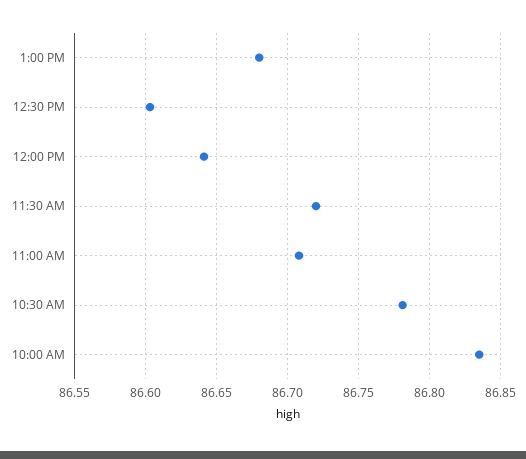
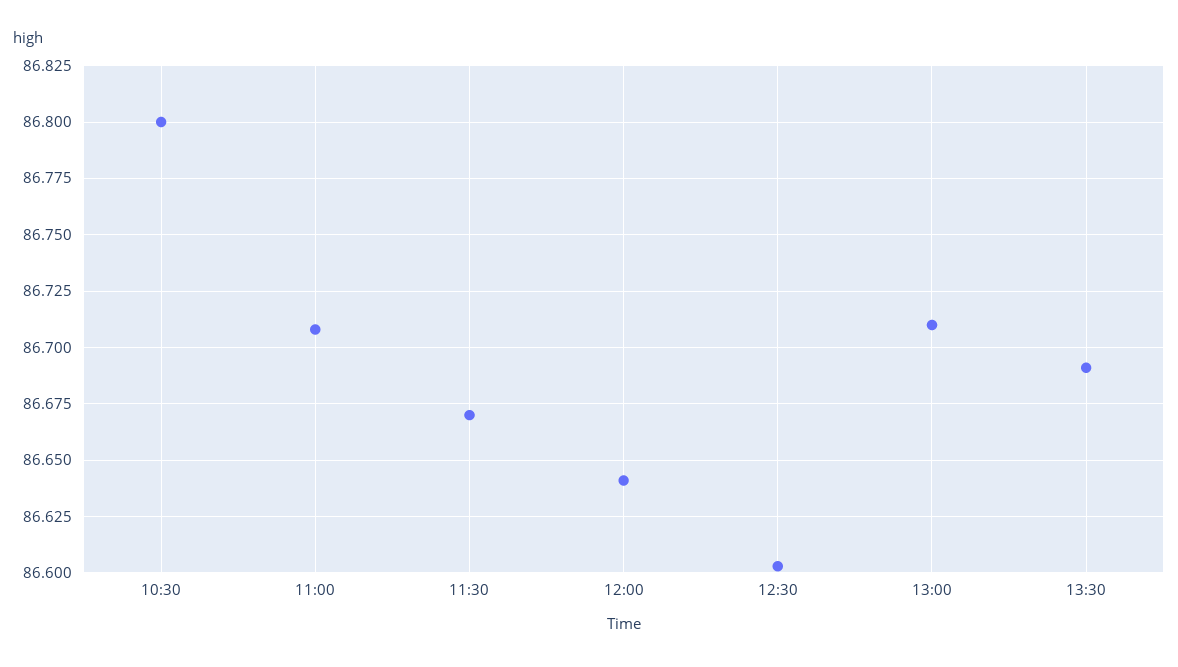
1:00 PM: 86.68 -> 86.71
11:30 AM: 86.72 -> 86.67
10:30 AM: 86.78 -> 86.8
10:00 AM: 86.835 -> none
13:30: none -> 86.69

